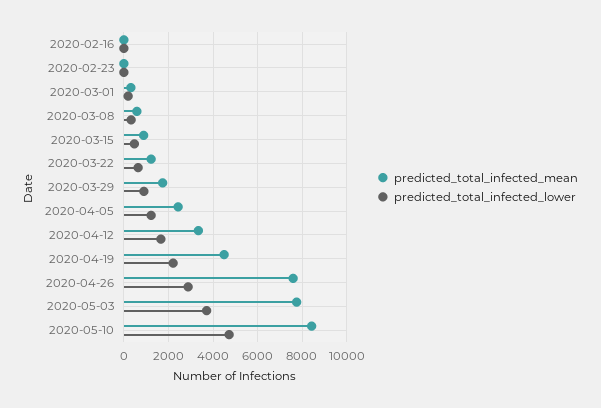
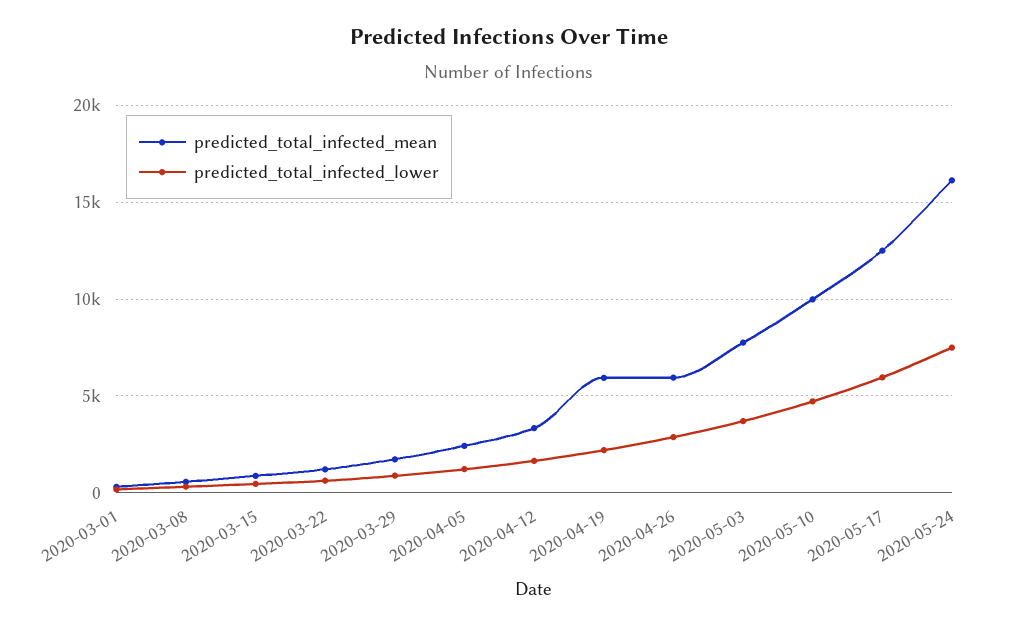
predicted_total_infected_mean, 2020-02-16: 0 -> none
predicted_total_infected_lower, 2020-02-16: 0 -> none
predicted_total_infected_mean, 2020-02-23: 0 -> none
predicted_total_infected_lower, 2020-02-23: 0 -> none
predicted_total_infected_mean, 2020-04-19: 4500 -> 6000
predicted_total_infected_mean, 2020-04-26: 7500 -> 6000
predicted_total_infected_mean, 2020-05-10: 8500 -> 10000
predicted_total_infected_mean, 2020-05-17: none -> 12500
predicted_total_infected_lower, 2020-05-17: none -> 6000
predicted_total_infected_mean, 2020-05-24: none -> 16000
predicted_total_infected_lower, 2020-05-24: none -> 7500

